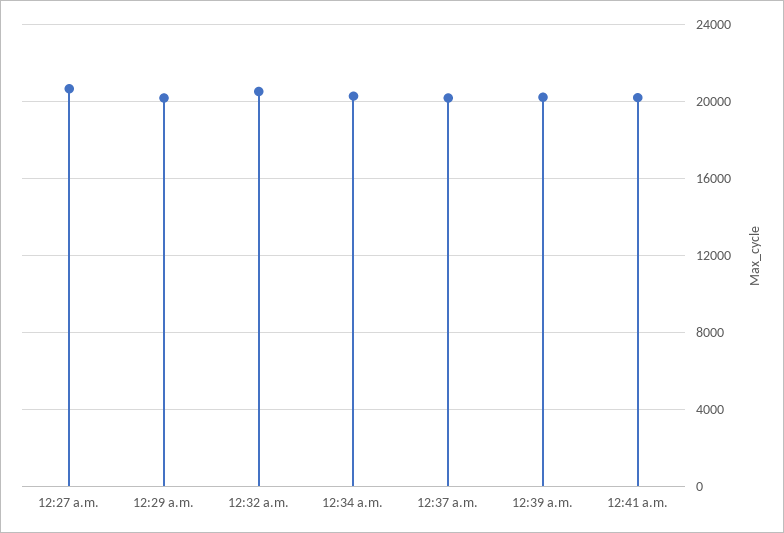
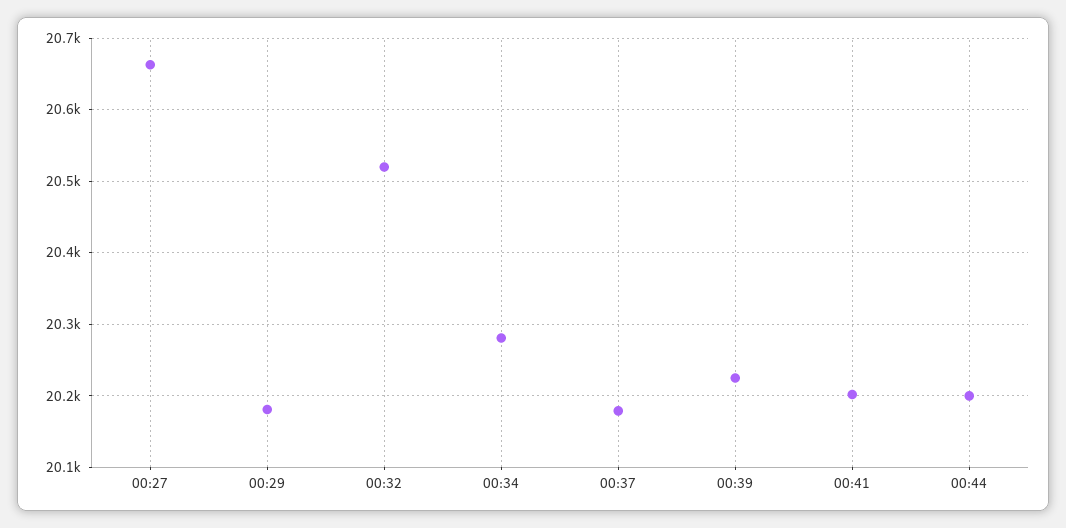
00:44: none -> 20200

